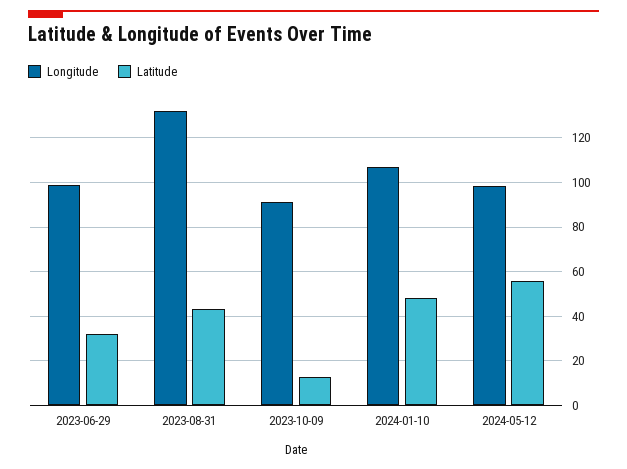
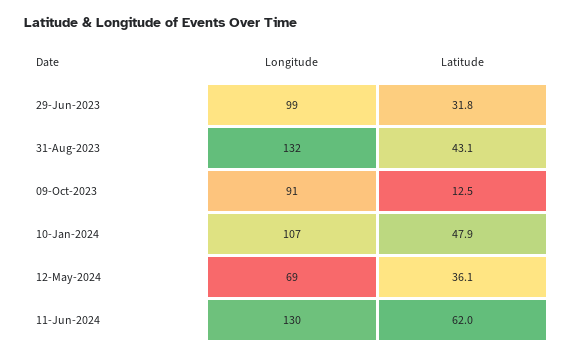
Longitude, 2024-05-12: 100 -> 69
Latitude, 2024-05-12: 55 -> 36.1
Longitude, 11-Jun-2024: none -> 130
Latitude, 11-Jun-2024: none -> 62

